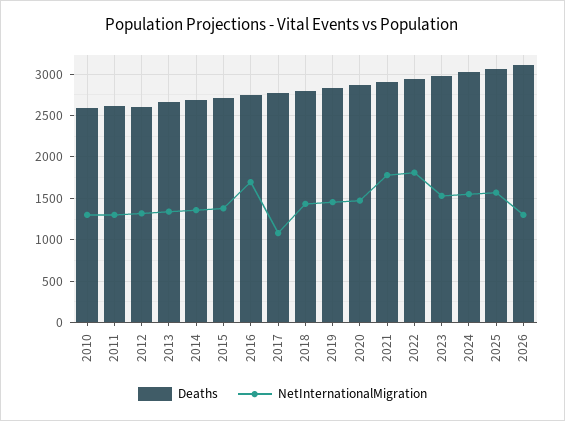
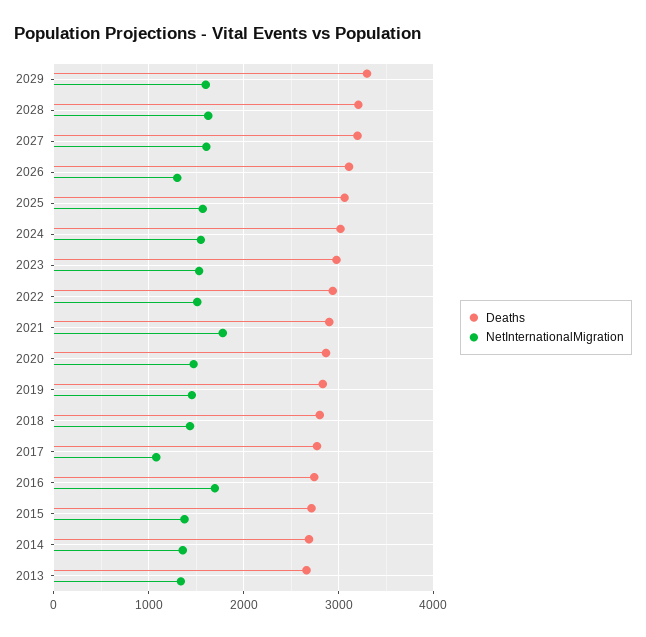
Deaths, 2010: 2600 -> none
NetInternationalMigration, 2010: 1300 -> none
Deaths, 2011: 2600 -> none
NetInternationalMigration, 2011: 1300 -> none
Deaths, 2012: 2600 -> none
NetInternationalMigration, 2012: 1300 -> none
NetInternationalMigration, 2022: 1800 -> 1500
Deaths, 2029: none -> 3300
NetInternationalMigration, 2029: none -> 1600
Deaths, 2028: none -> 3200
NetInternationalMigration, 2028: none -> 1600
Deaths, 2027: none -> 3200
NetInternationalMigration, 2027: none -> 1600

